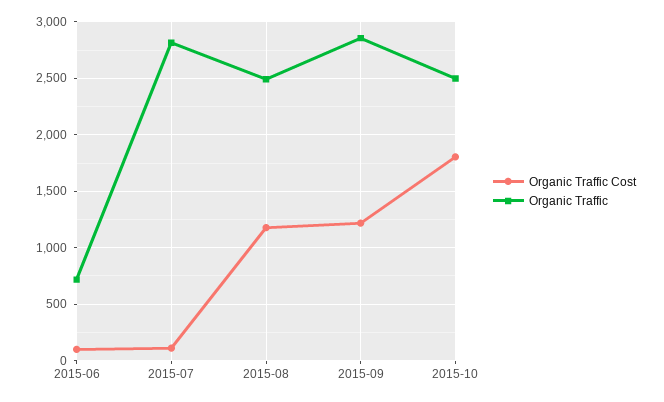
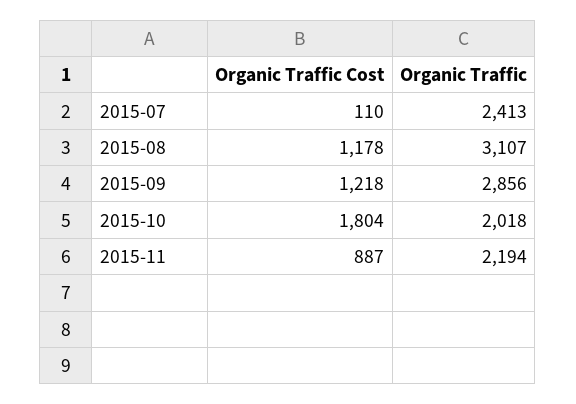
Organic Traffic Cost, 2015-06: 100 -> none
Organic Traffic, 2015-06: 700 -> none
Organic Traffic, 2015-07: 2800 -> 2413
Organic Traffic, 2015-08: 2500 -> 3107
Organic Traffic, 2015-10: 2500 -> 2018
Organic Traffic Cost, 2015-11: none -> 887
Organic Traffic, 2015-11: none -> 2194

